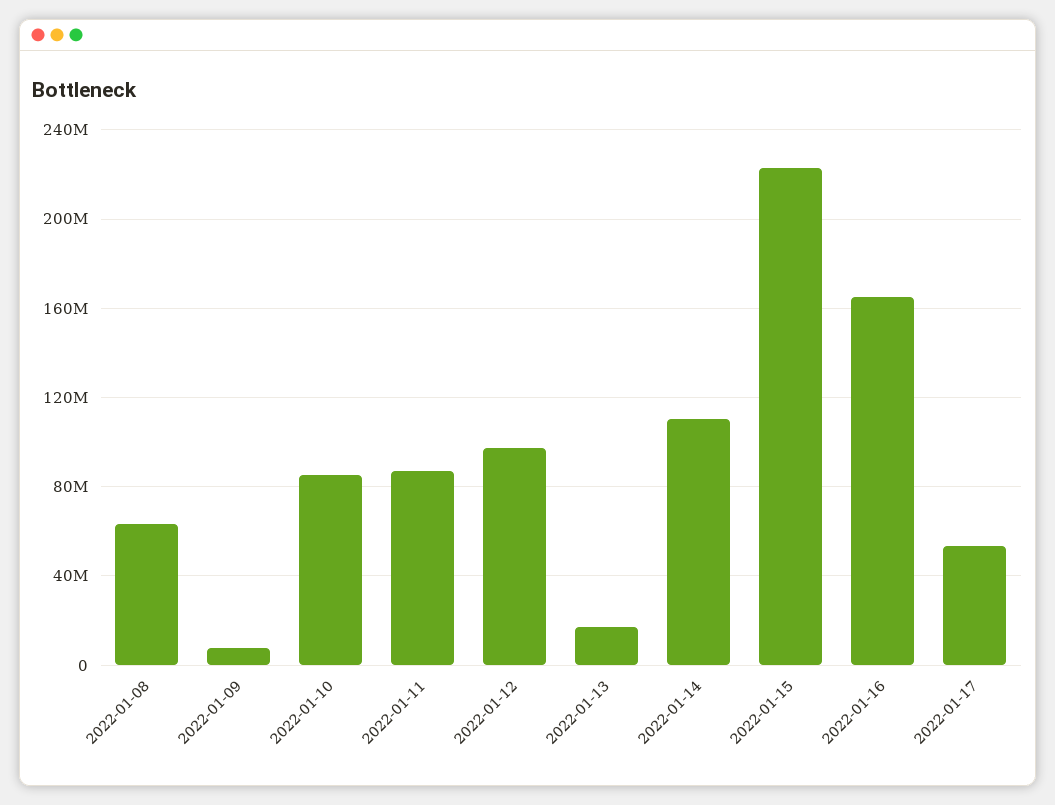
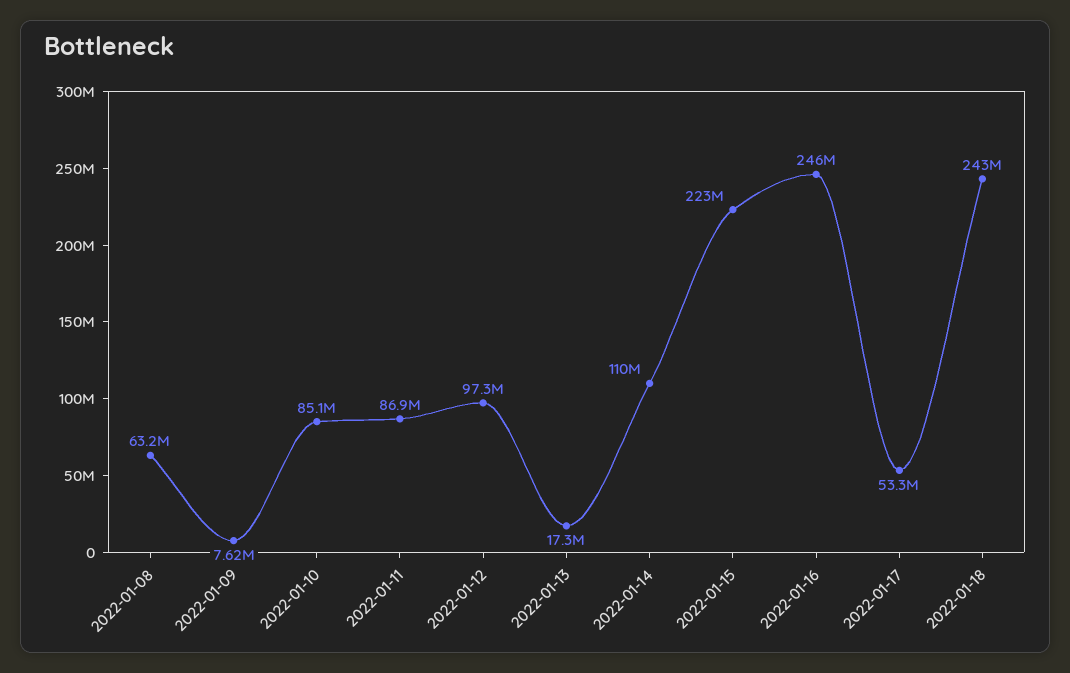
2022-01-16: 165000000 -> 246000000
2022-01-18: none -> 243000000

